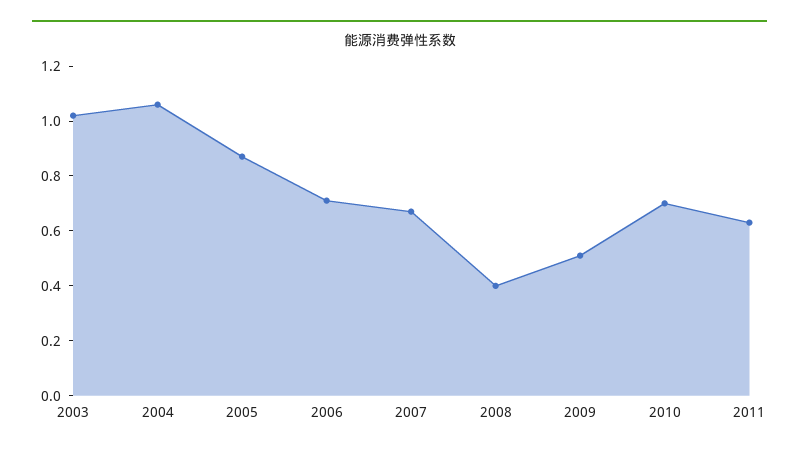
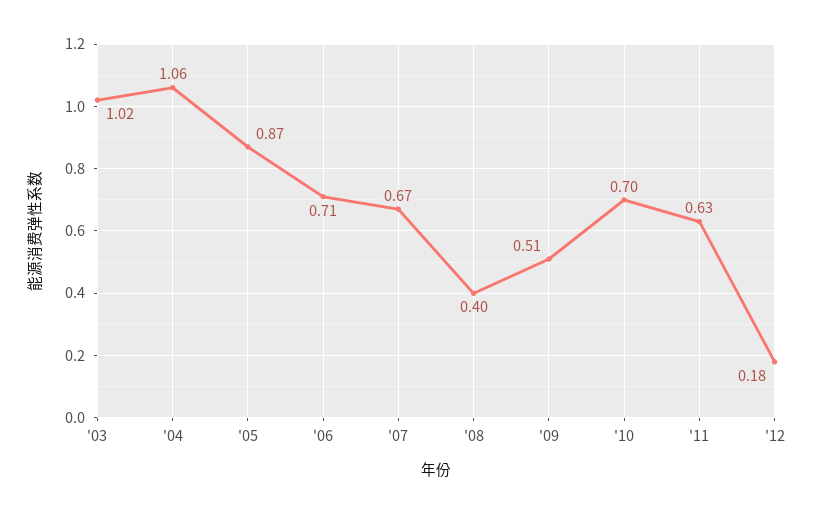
'12: none -> 0.18

